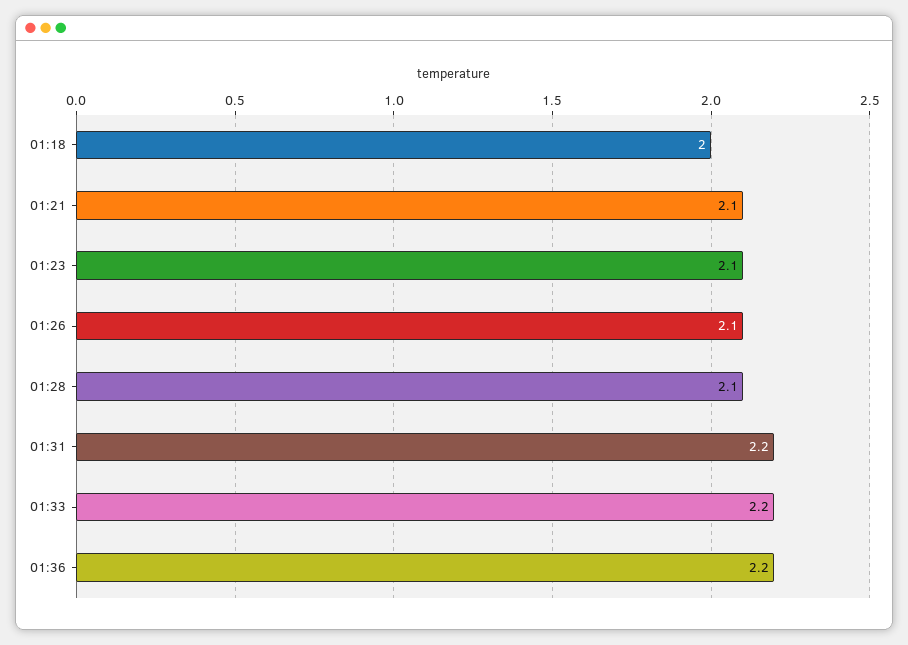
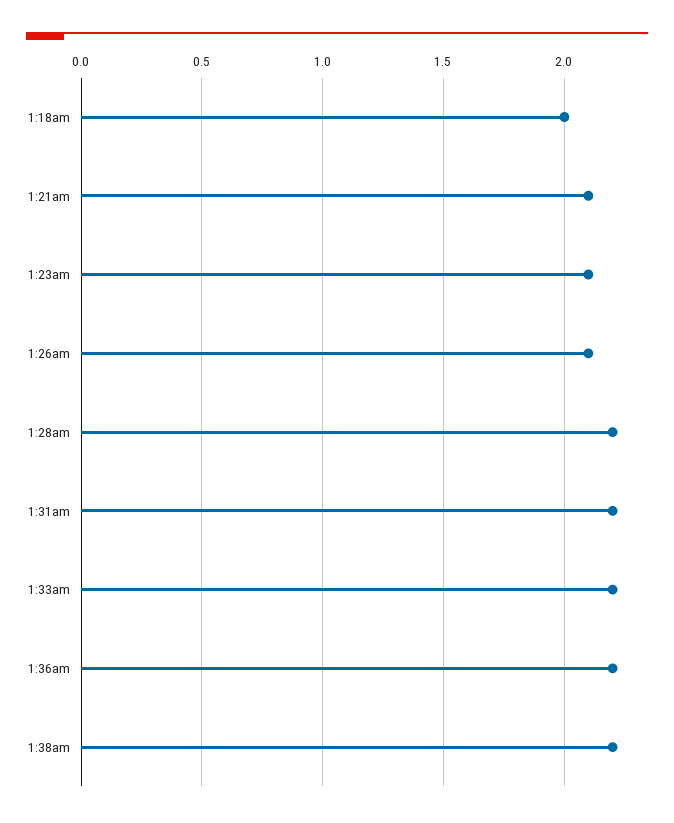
01:28: 2.1 -> 2.2
1:38am: none -> 2.2

